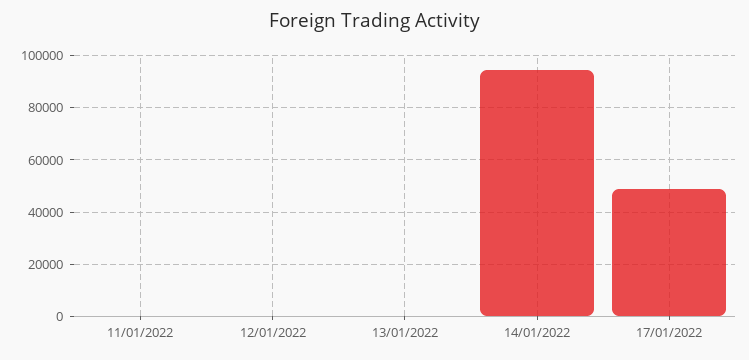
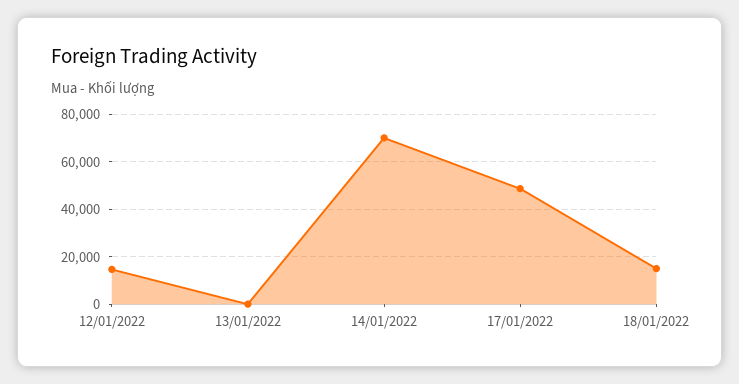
11/01/2022: 0 -> none
12/01/2022: 0 -> 15000
14/01/2022: 95000 -> 70000
18/01/2022: none -> 15000

